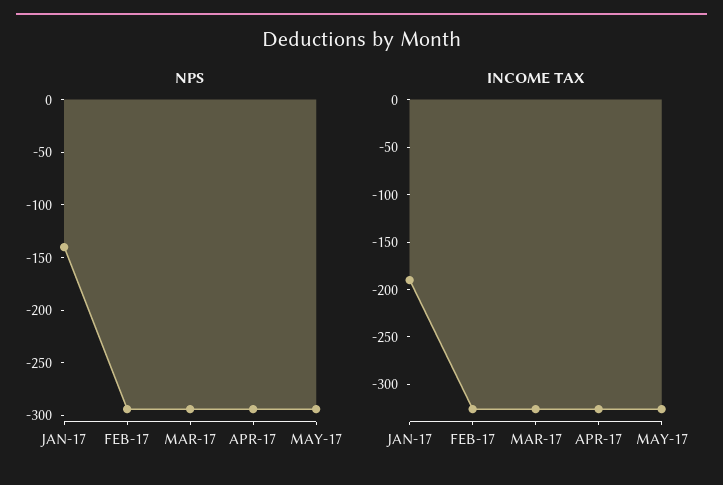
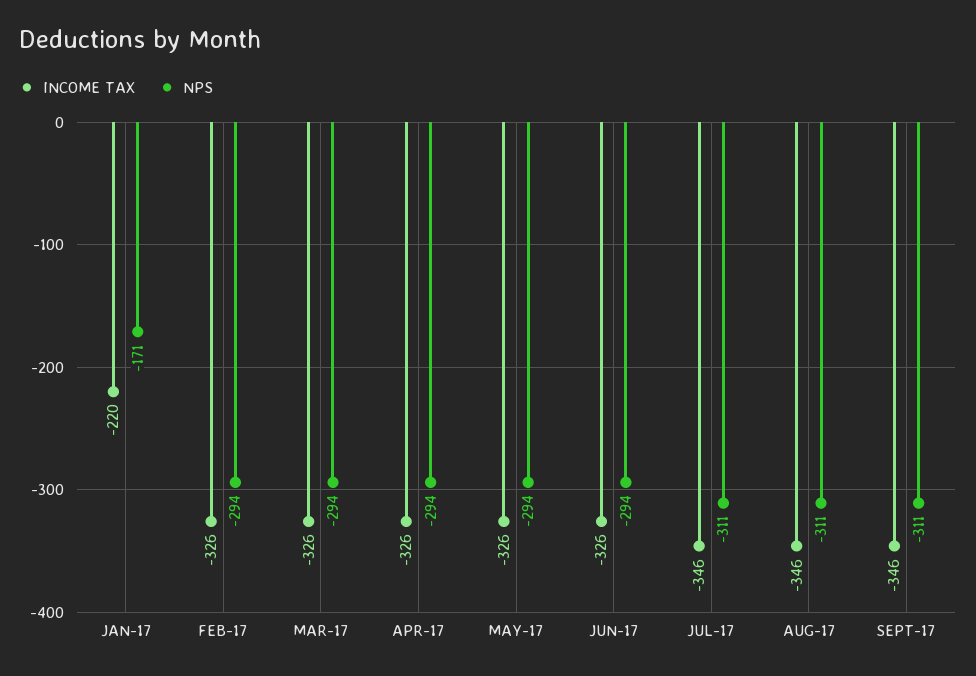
NPS, JAN-17: -140 -> -171
INCOME TAX, JAN-17: -190 -> -220
INCOME TAX, JUN-17: none -> -326
NPS, JUN-17: none -> -294
INCOME TAX, JUL-17: none -> -346
NPS, JUL-17: none -> -311
INCOME TAX, AUG-17: none -> -346
NPS, AUG-17: none -> -311
INCOME TAX, SEPT-17: none -> -346
NPS, SEPT-17: none -> -311

